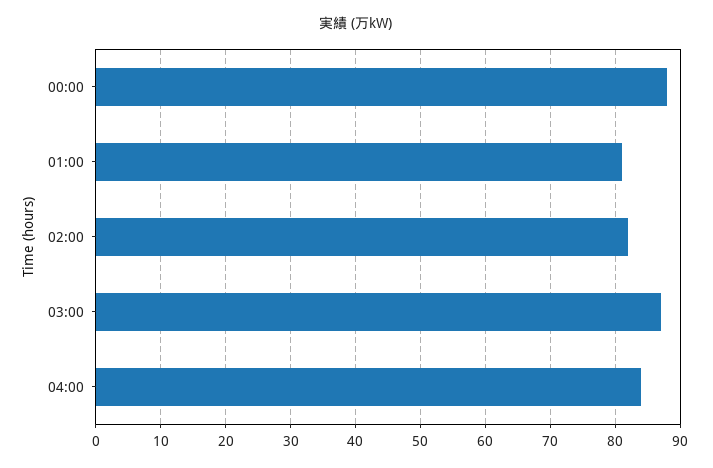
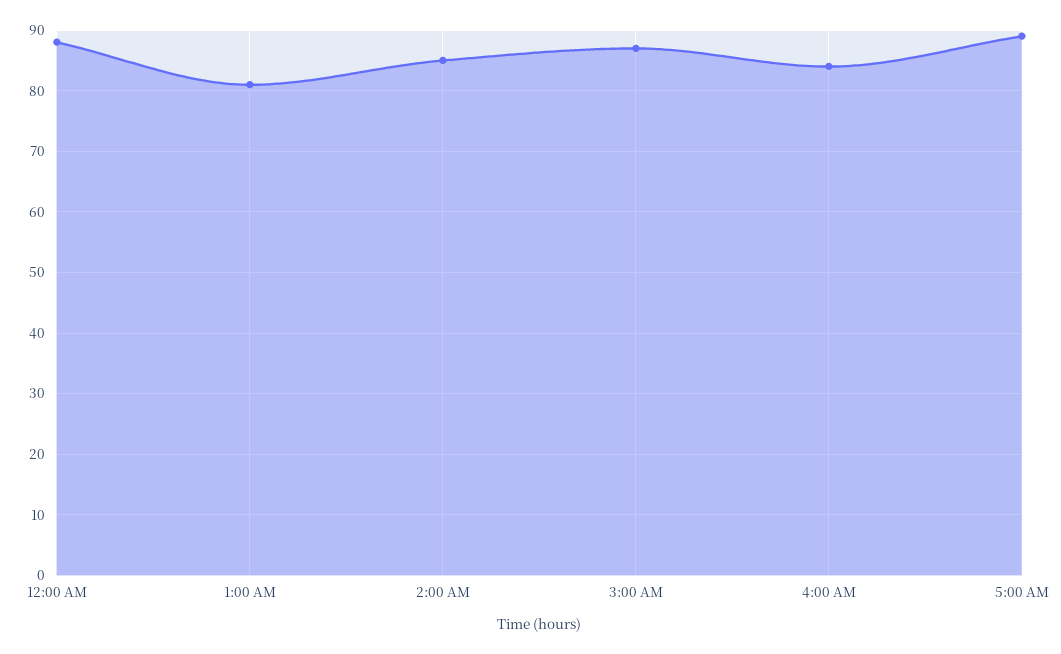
02:00: 82 -> 85
5:00 AM: none -> 89

